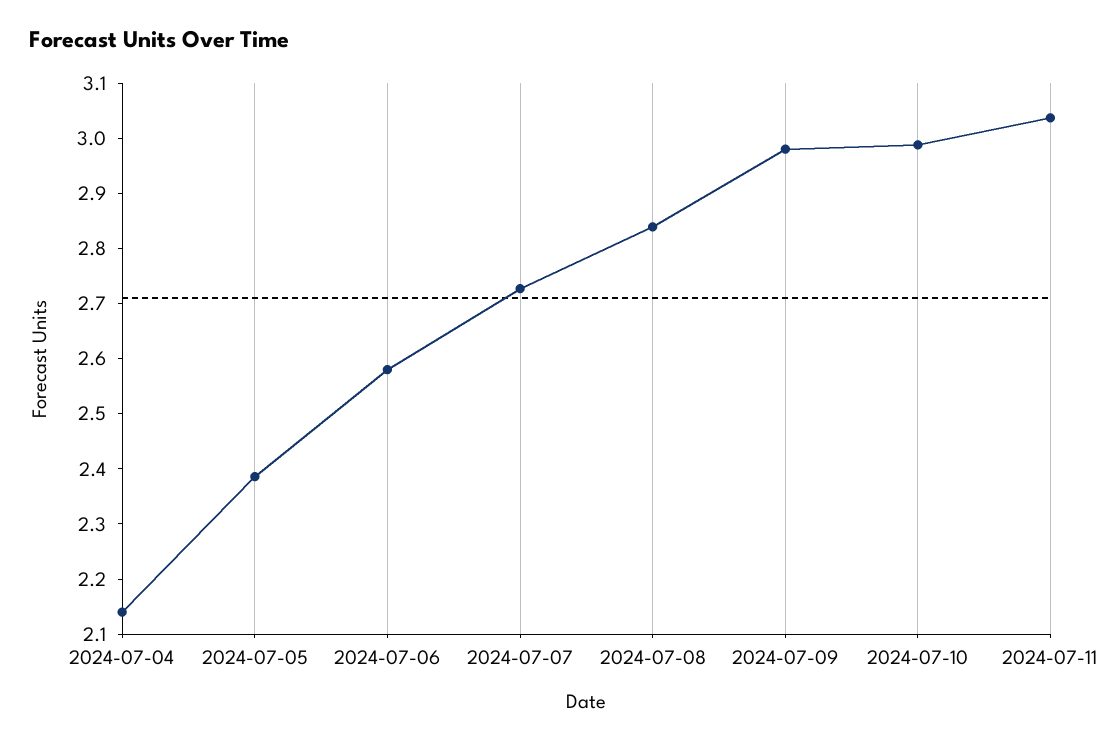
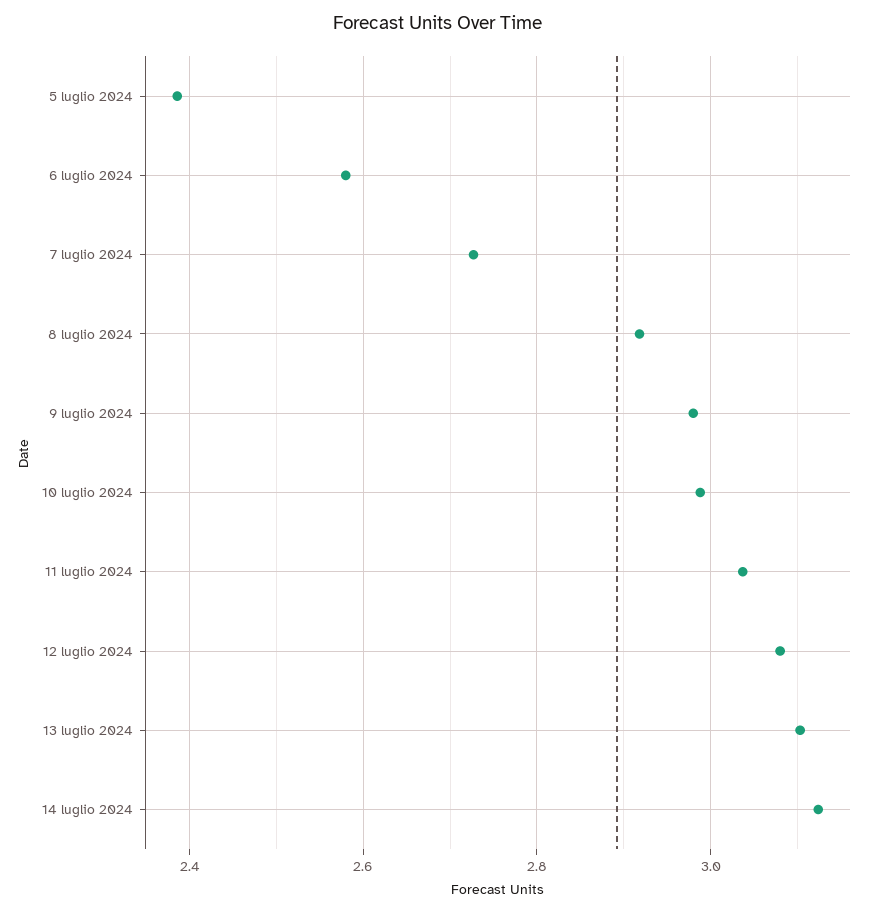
2024-07-04: 2.14 -> none
2024-07-08: 2.84 -> 2.92
12 luglio 2024: none -> 3.08
13 luglio 2024: none -> 3.1
14 luglio 2024: none -> 3.12

